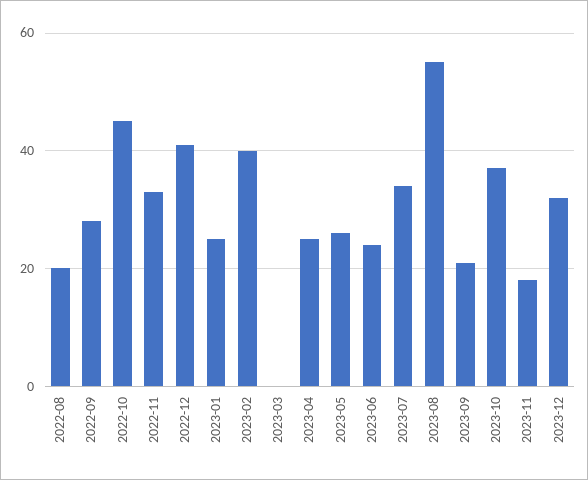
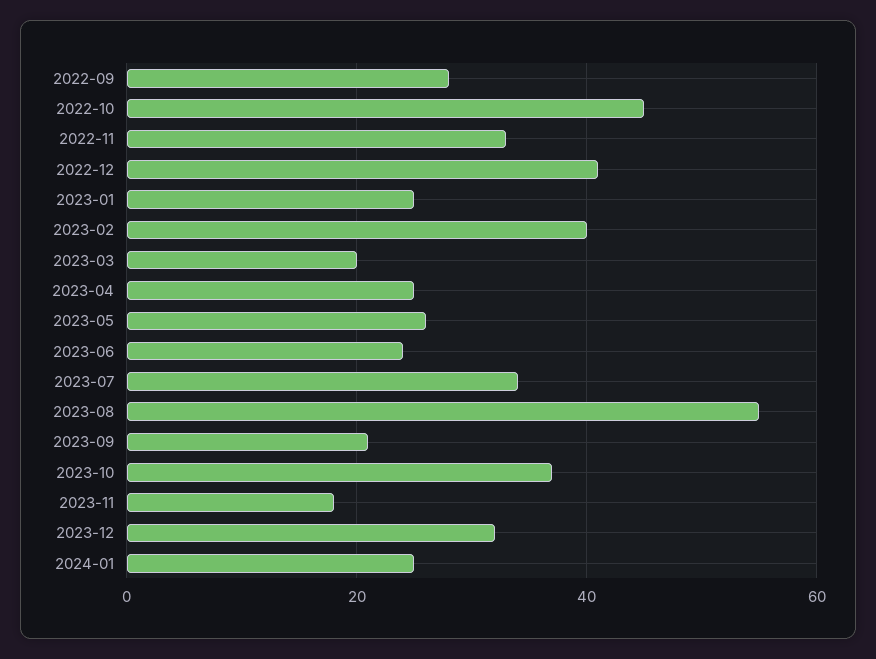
2022-08: 20 -> none
2023-03: 0 -> 20
2024-01: none -> 25

